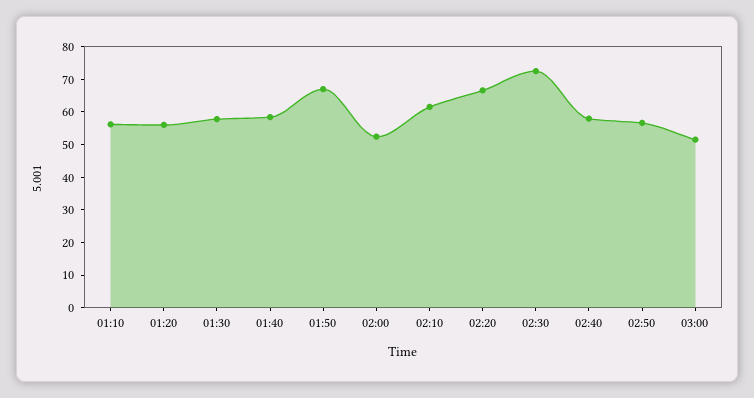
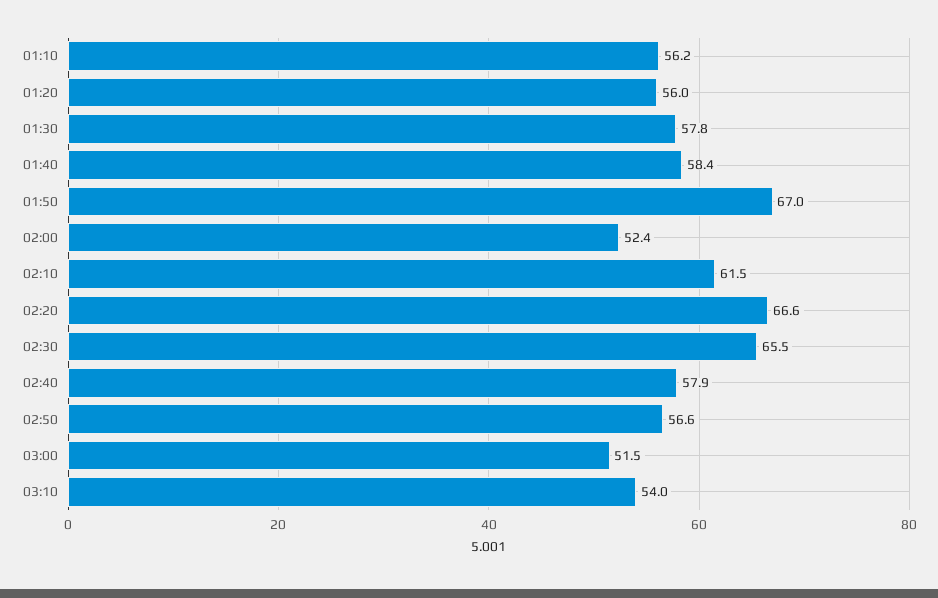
02:30: 72.5 -> 65.5
03:10: none -> 54

